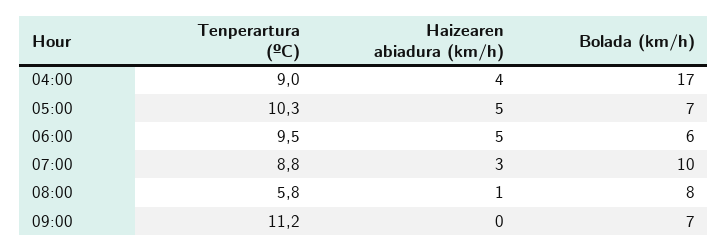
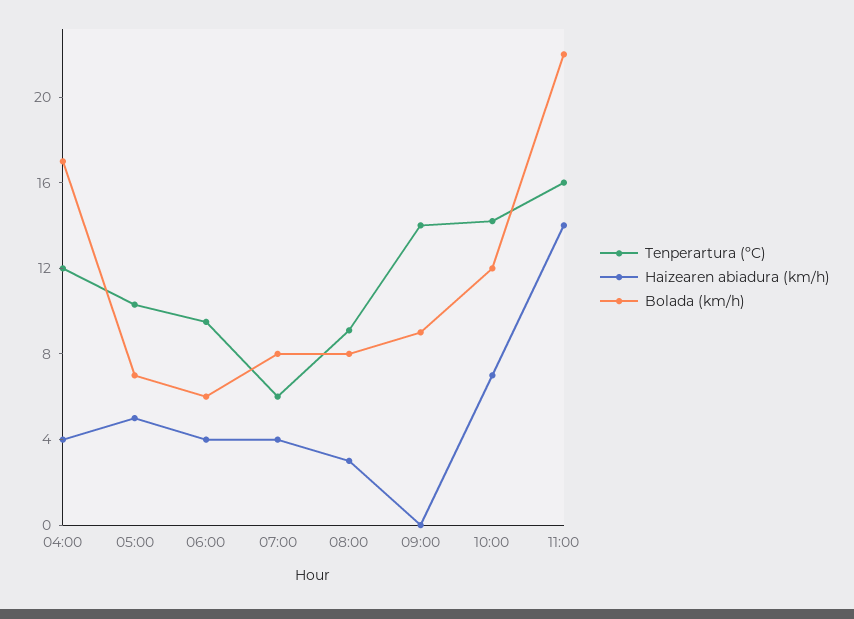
Tenperartura (ºC), 04:00: 9 -> 12
Haizearen abiadura (km/h), 06:00: 5 -> 4
Tenperartura (ºC), 07:00: 8.8 -> 6
Haizearen abiadura (km/h), 07:00: 3 -> 4
Bolada (km/h), 07:00: 10 -> 8
Tenperartura (ºC), 08:00: 5.8 -> 9
Haizearen abiadura (km/h), 08:00: 1 -> 3
Tenperartura (ºC), 09:00: 11.2 -> 14
Bolada (km/h), 09:00: 7 -> 9
Tenperartura (ºC), 10:00: none -> 14
Haizearen abiadura (km/h), 10:00: none -> 7
Bolada (km/h), 10:00: none -> 12
Tenperartura (ºC), 11:00: none -> 16
Haizearen abiadura (km/h), 11:00: none -> 14
Bolada (km/h), 11:00: none -> 22

